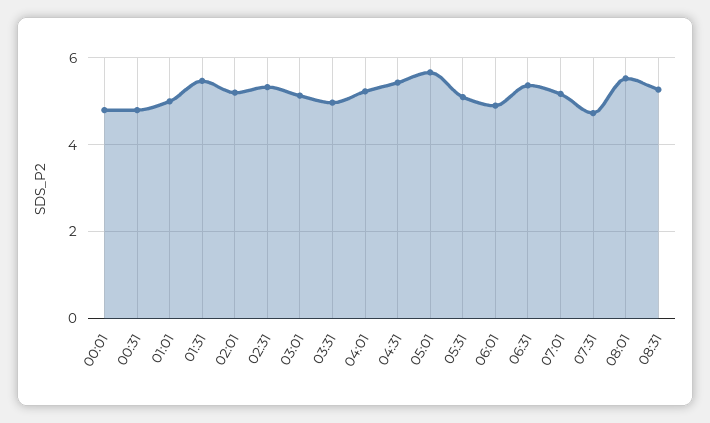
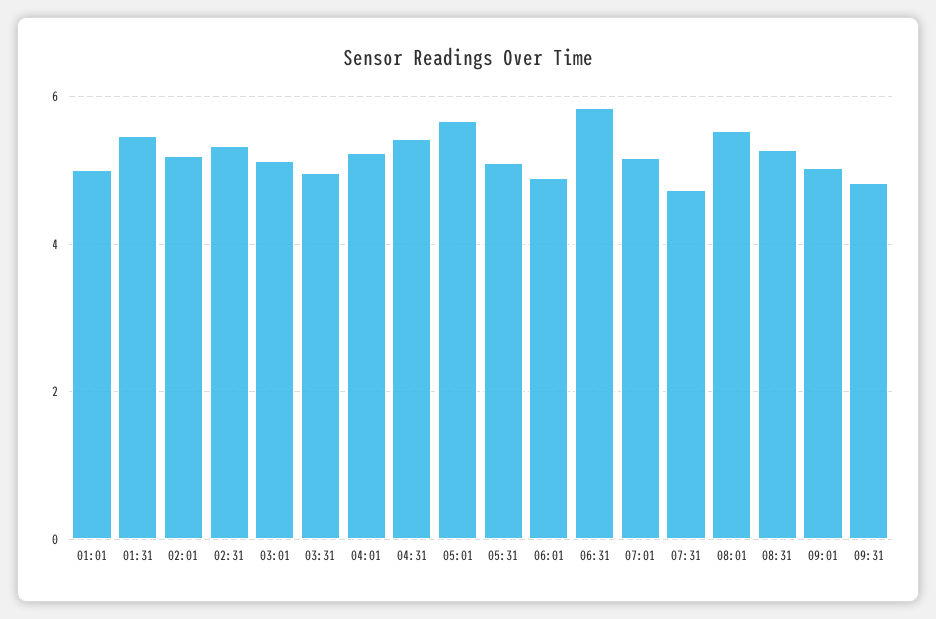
00:01: 4.8 -> none
00:31: 4.8 -> none
06:31: 5.4 -> 5.8
09:01: none -> 5
09:31: none -> 4.8

